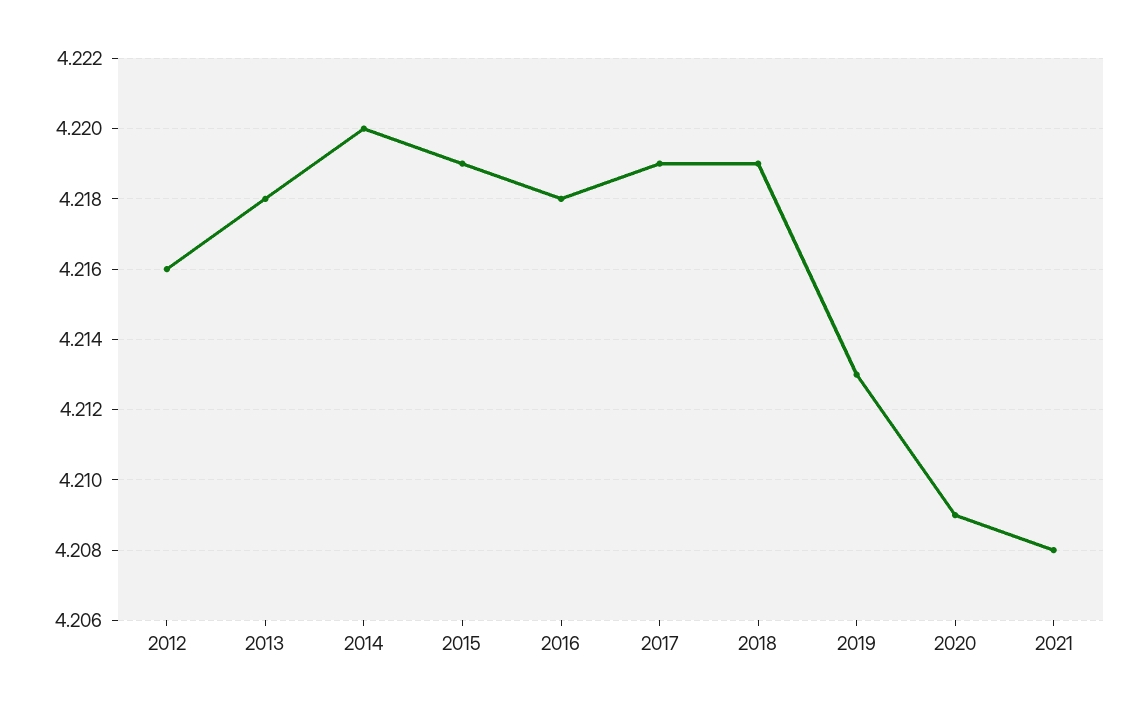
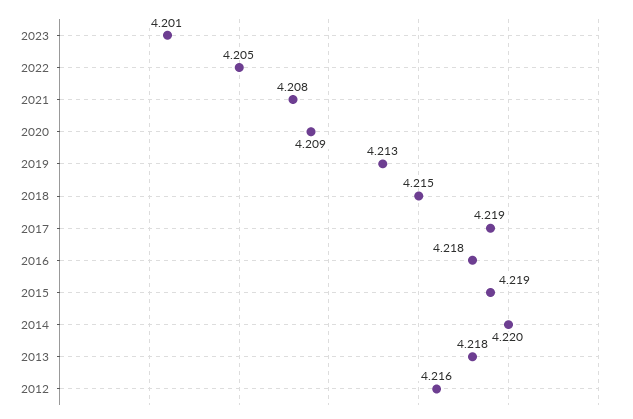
2018: 4.219 -> 4.215
2023: none -> 4.201
2022: none -> 4.205

